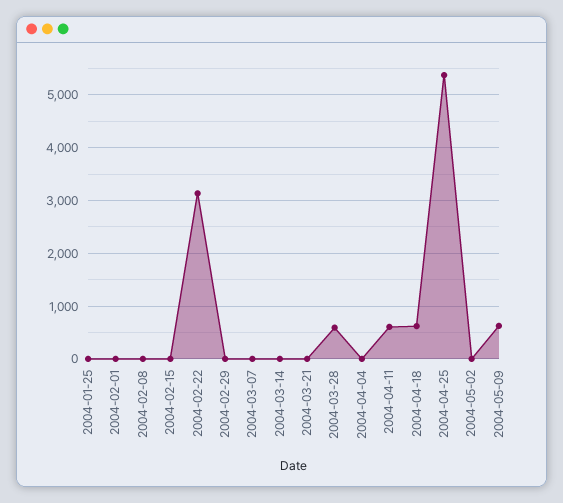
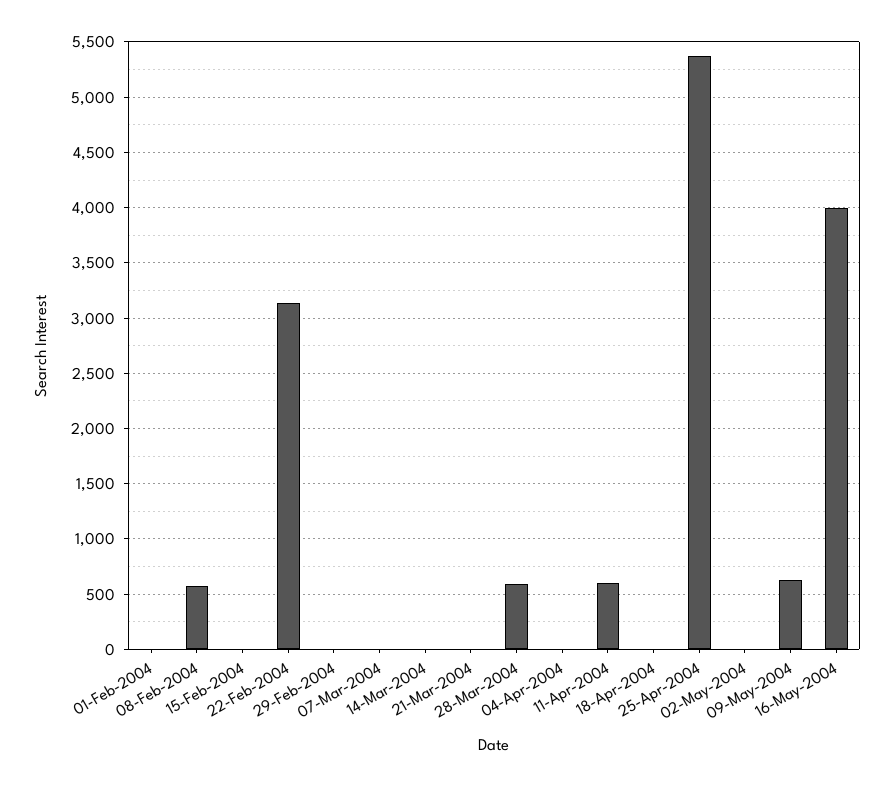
2004-01-25: 0 -> none
2004-02-08: 0 -> 600
2004-04-18: 600 -> 0
16-May-2004: none -> 4000

